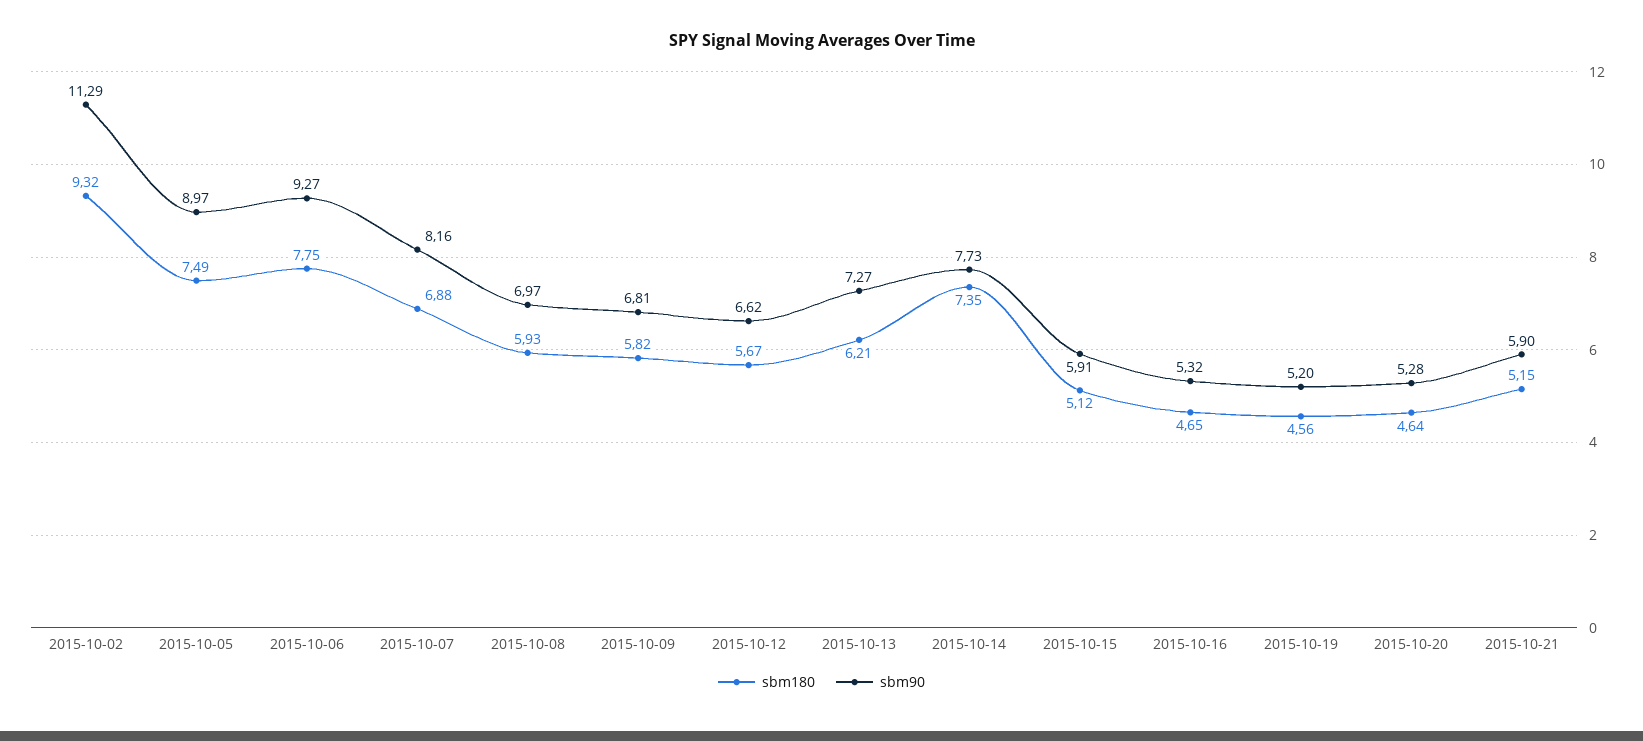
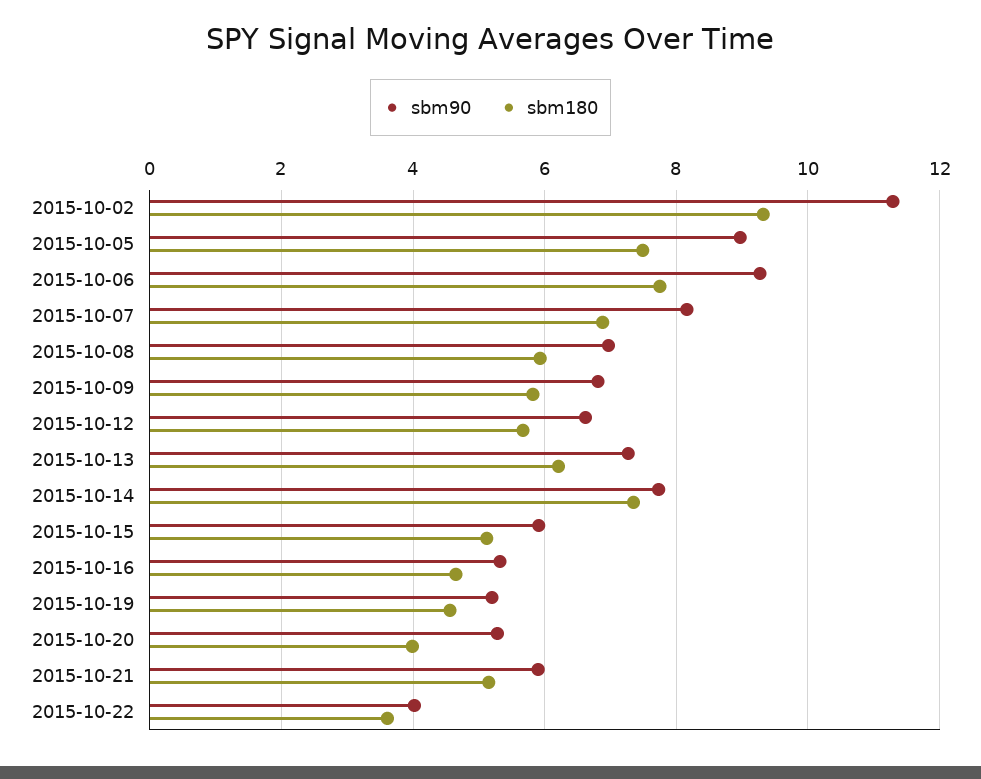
sbm180, 2015-10-20: 4.64 -> 4
sbm90, 2015-10-22: none -> 4
sbm180, 2015-10-22: none -> 3.6

